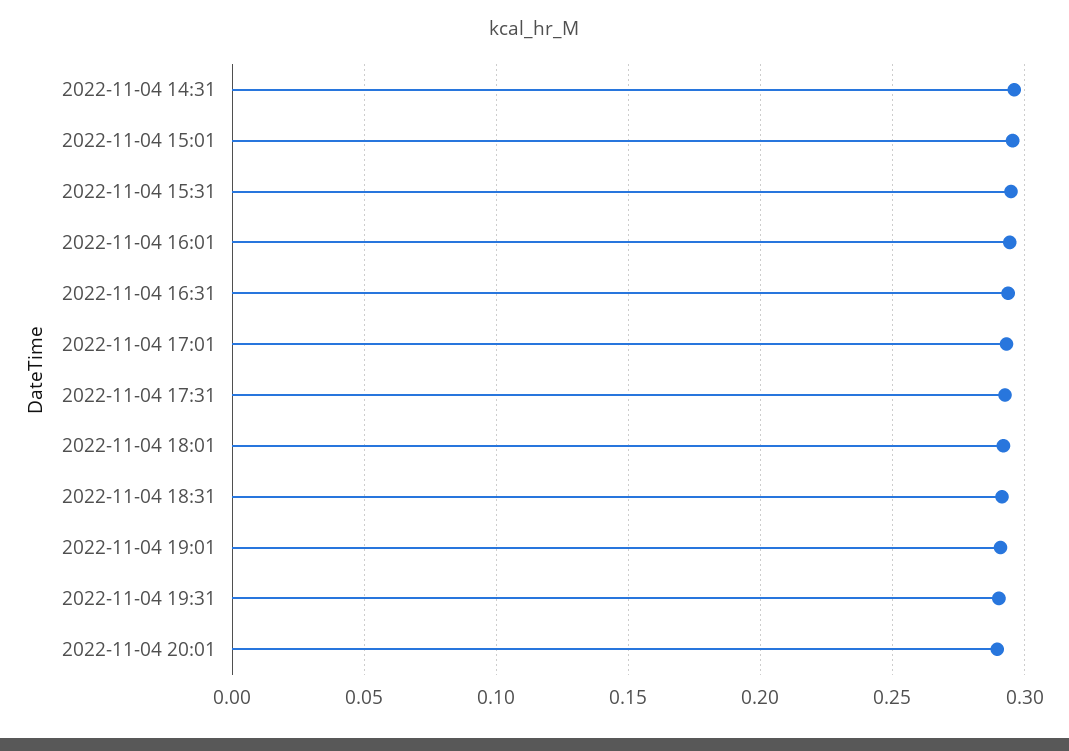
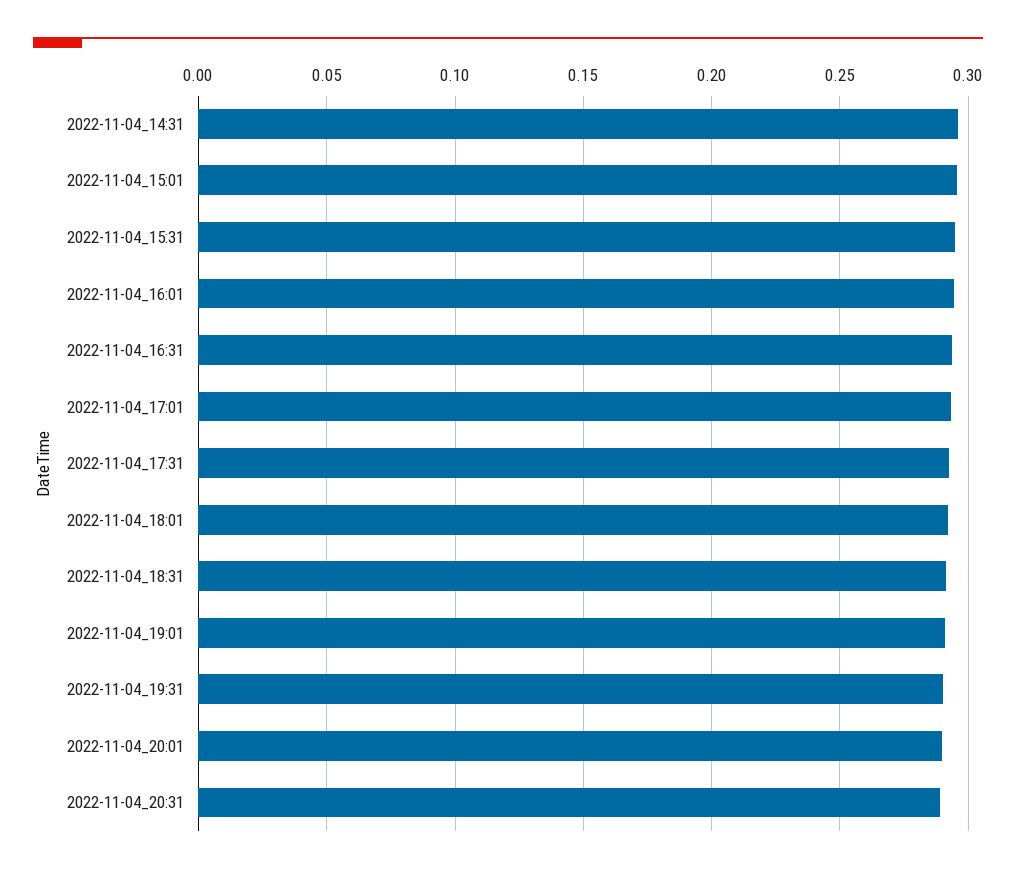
2022-11-04_20:31: none -> 0.29

